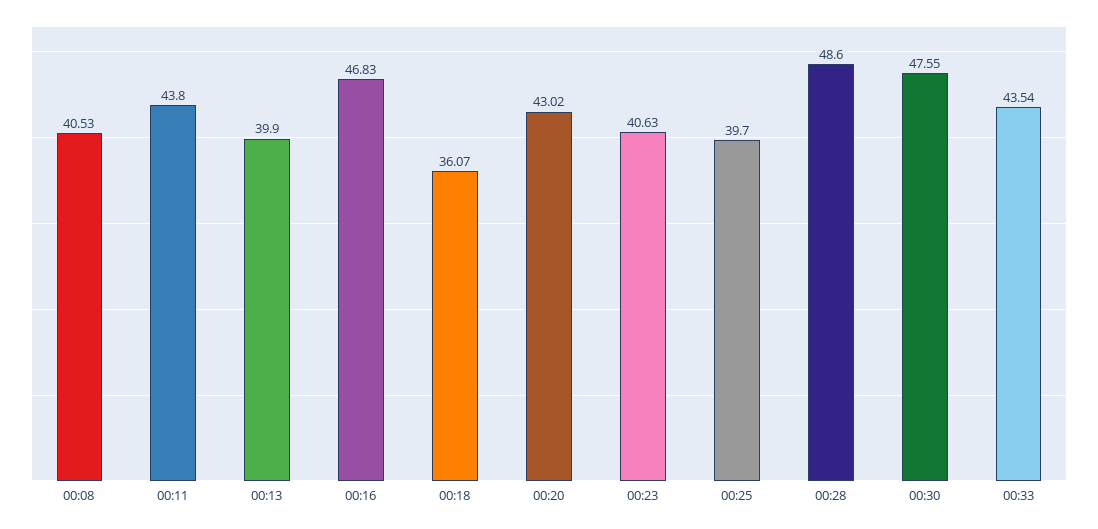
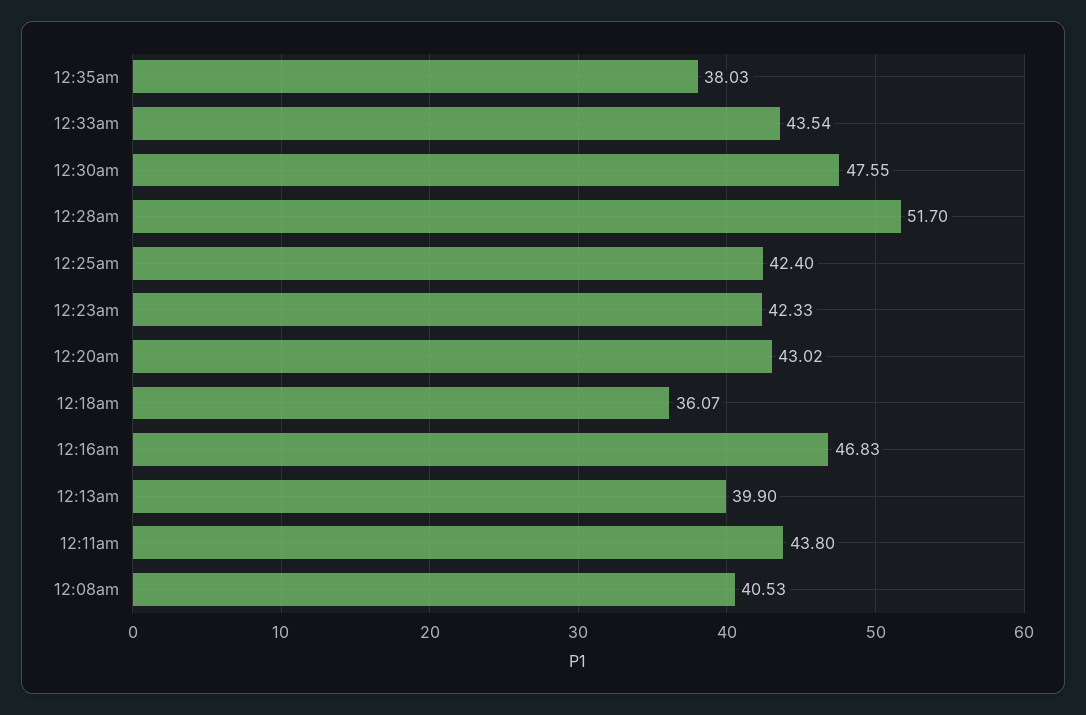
00:23: 40.63 -> 42.33
00:25: 39.7 -> 42.4
00:28: 48.6 -> 51.7
12:35am: none -> 38.03

